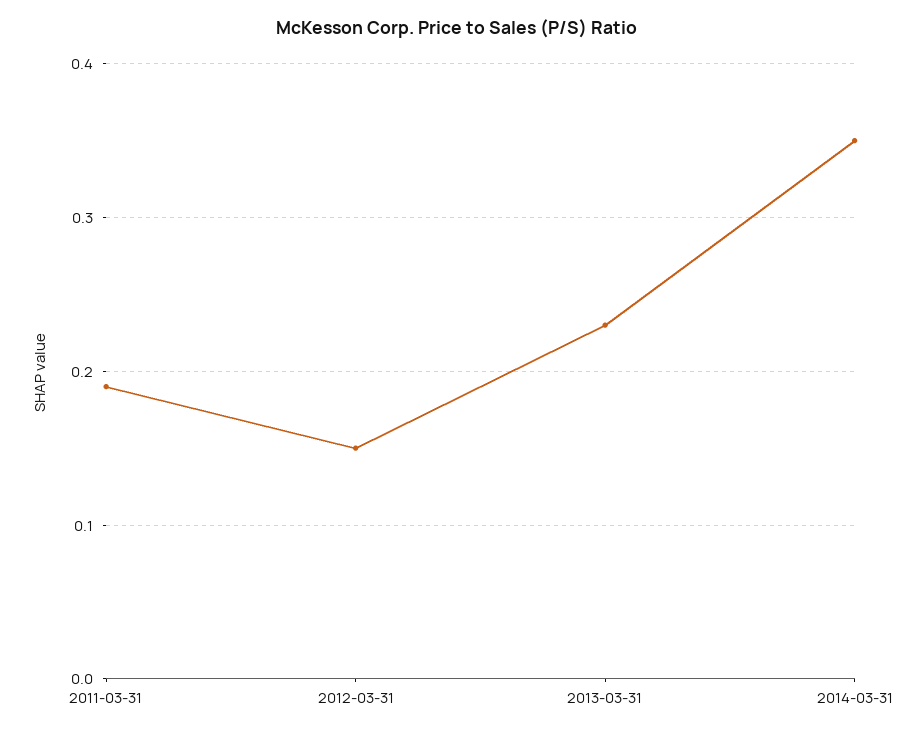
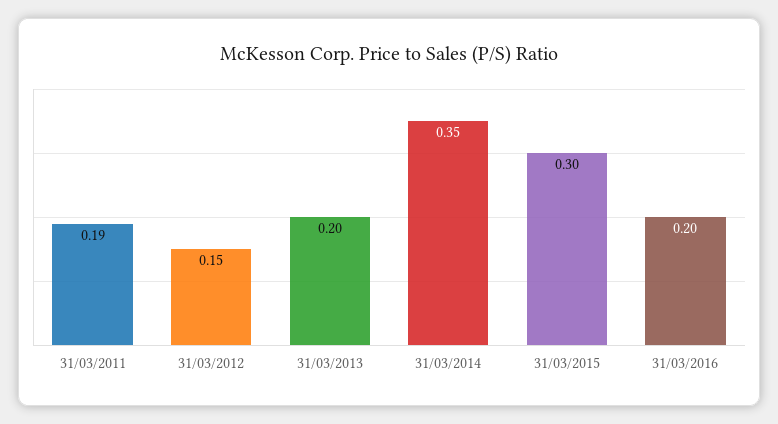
2013-03-31: 0.23 -> 0.2
31/03/2015: none -> 0.3
31/03/2016: none -> 0.2

